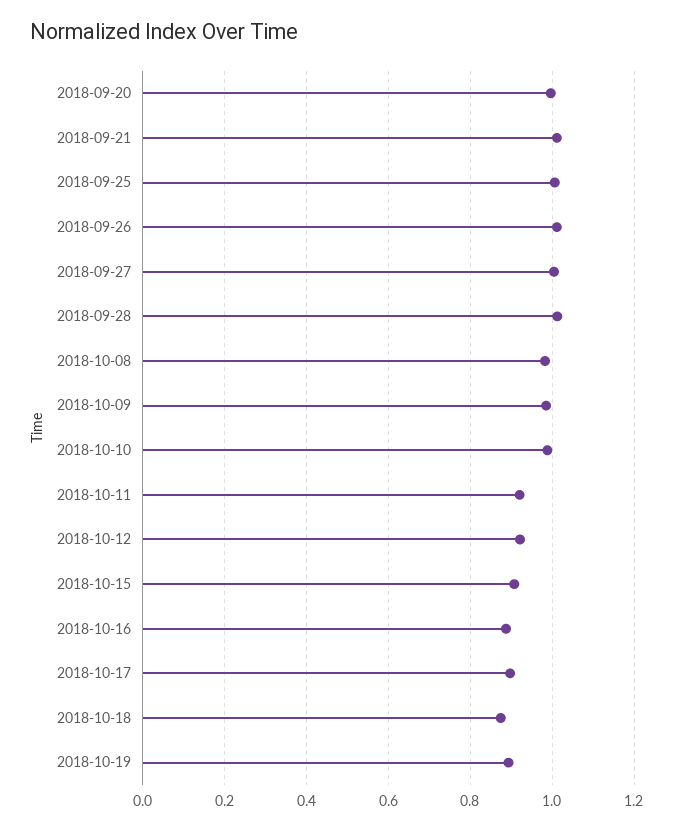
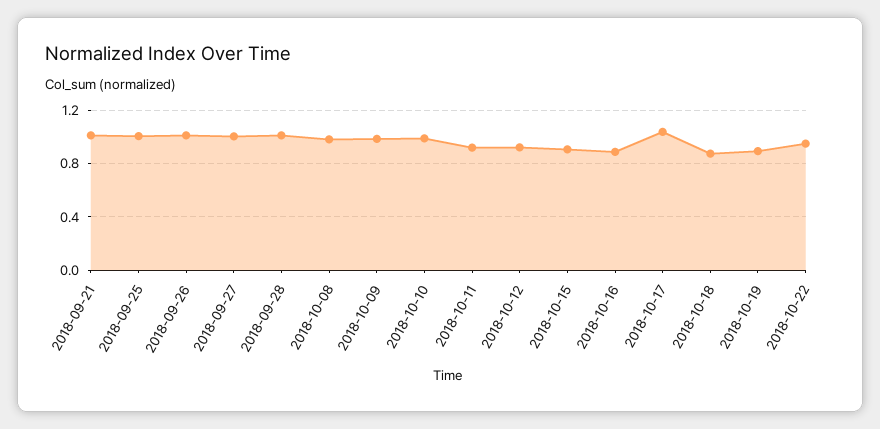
2018-09-20: 1 -> none
2018-10-17: 0.9 -> 1.05
2018-10-22: none -> 0.95

